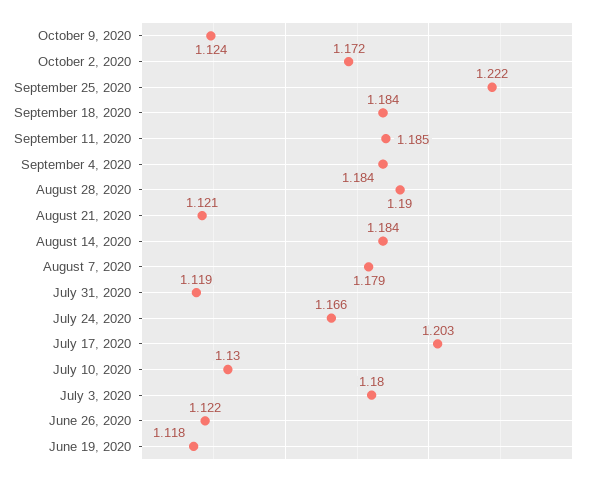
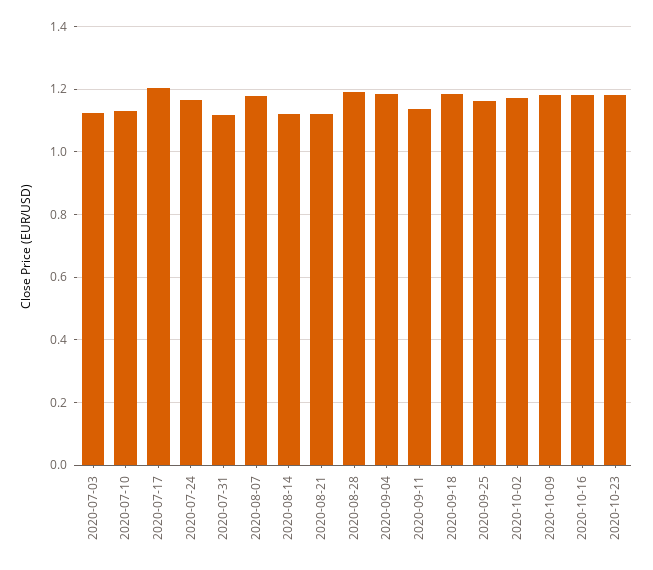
October 9, 2020: 1.124 -> 1.18
September 25, 2020: 1.222 -> 1.16
September 11, 2020: 1.185 -> 1.14
August 14, 2020: 1.184 -> 1.12
July 3, 2020: 1.18 -> 1.12
June 26, 2020: 1.122 -> none
June 19, 2020: 1.118 -> none
2020-10-16: none -> 1.18
2020-10-23: none -> 1.18

